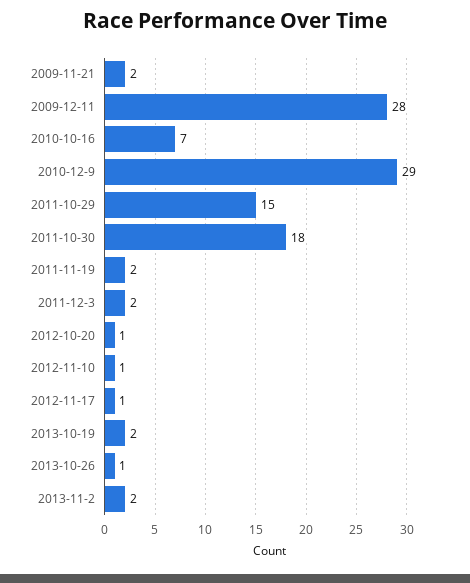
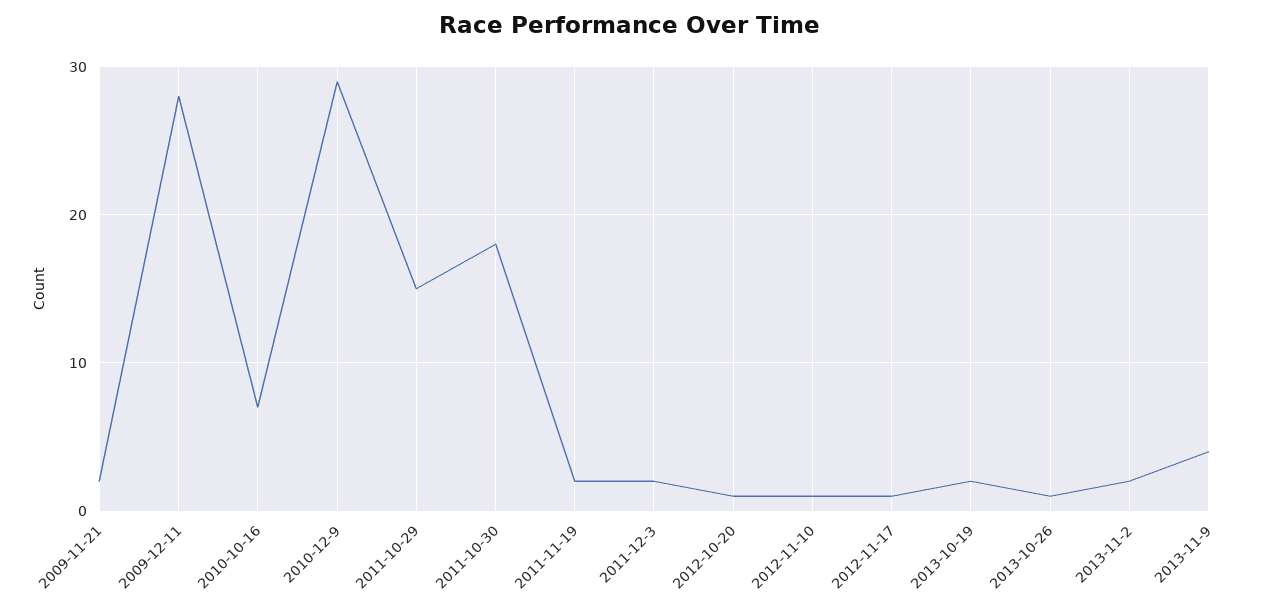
2013-11-9: none -> 4

